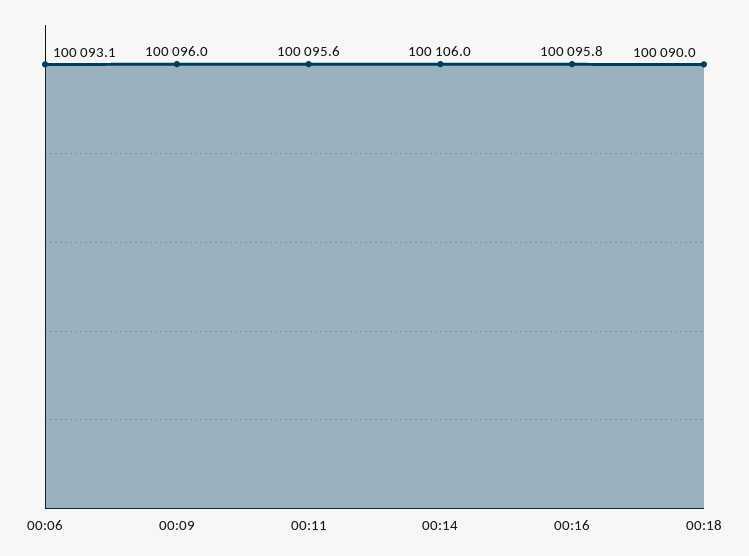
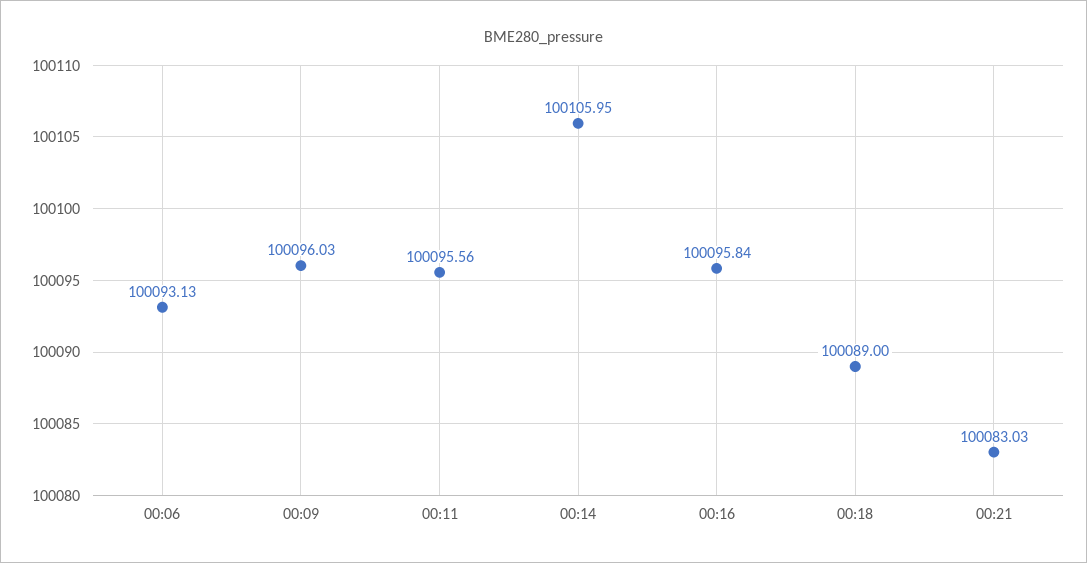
00:18: 100090 -> 100089
00:21: none -> 100083.03

